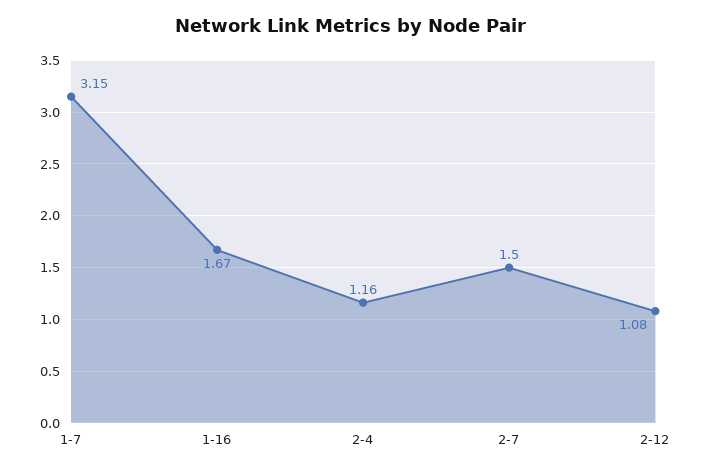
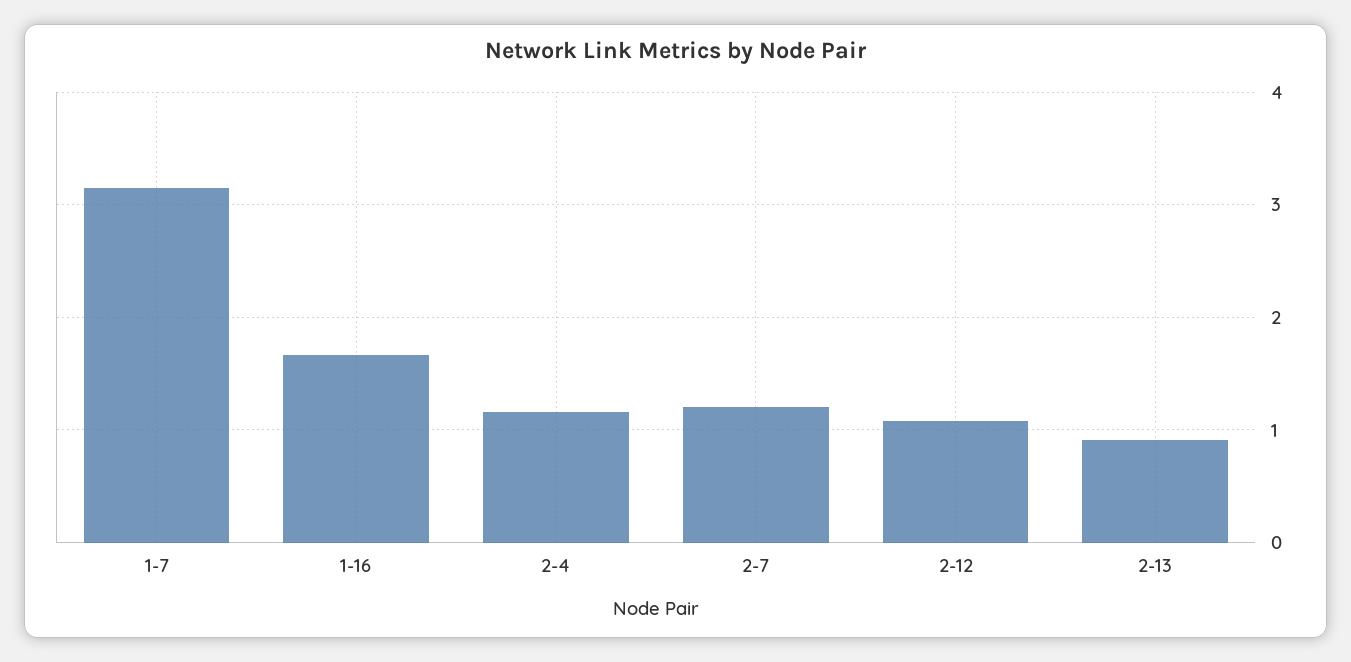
2-7: 1.5 -> 1.2
2-13: none -> 0.9

